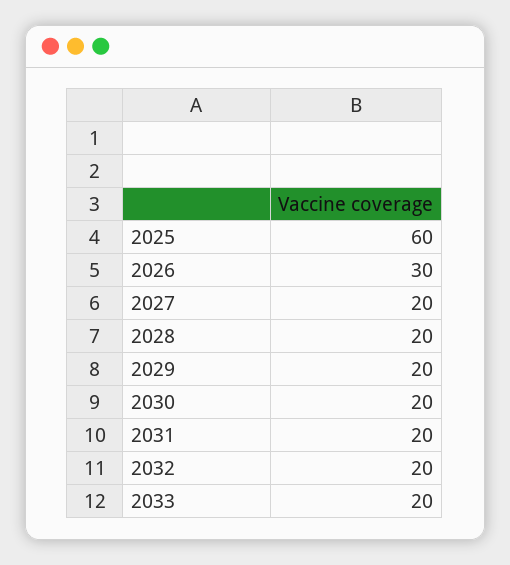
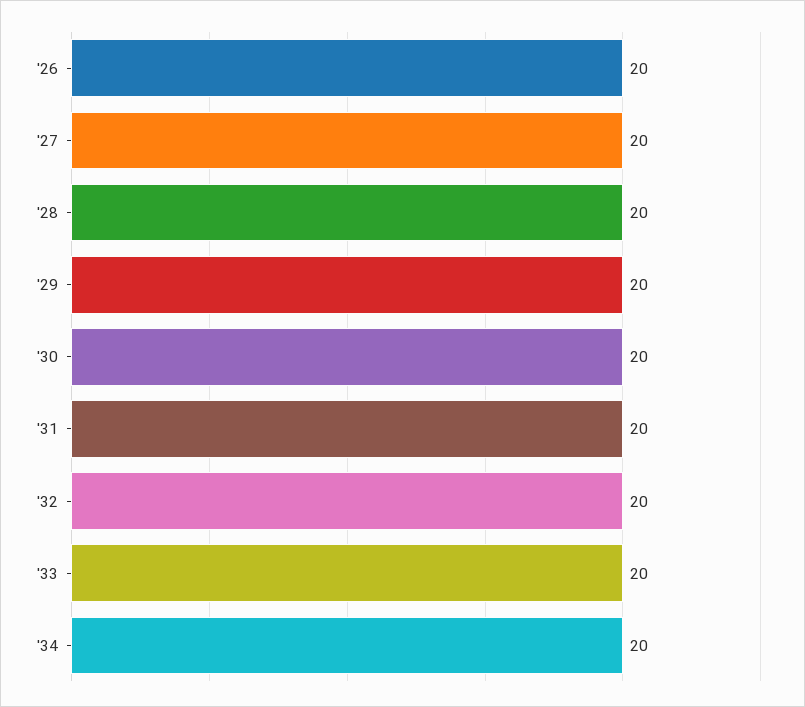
2025: 60 -> none
2026: 30 -> 20
'34: none -> 20

